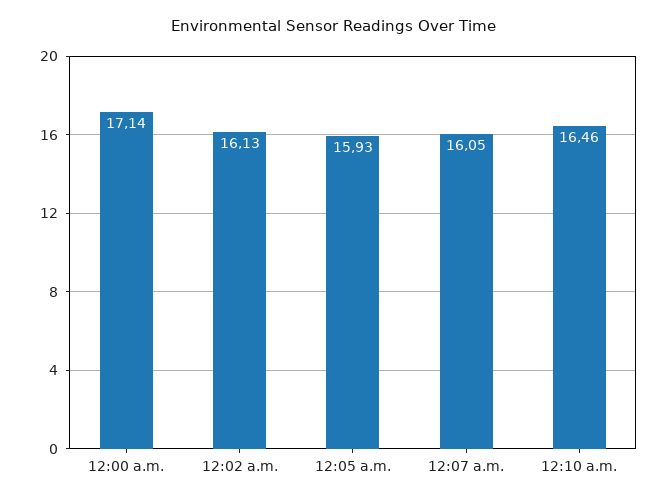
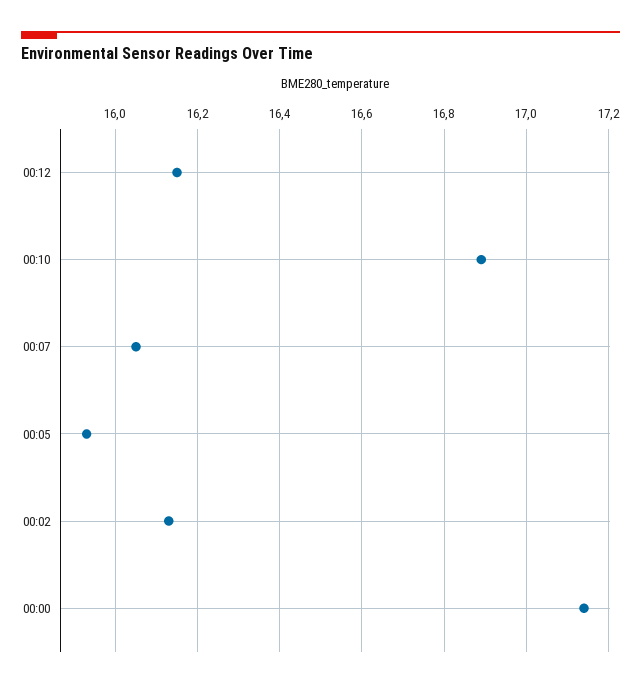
12:10 a.m.: 16.46 -> 16.9
00:12: none -> 16.15

